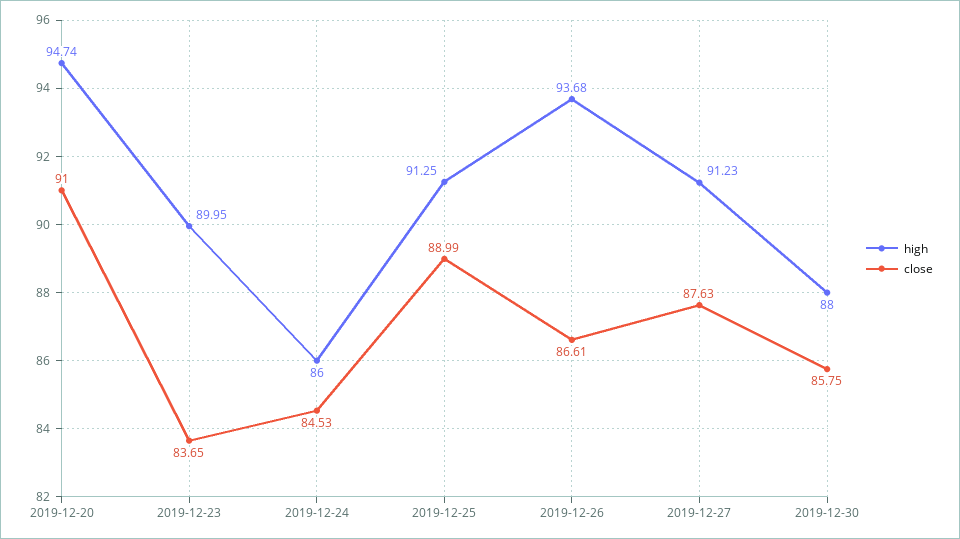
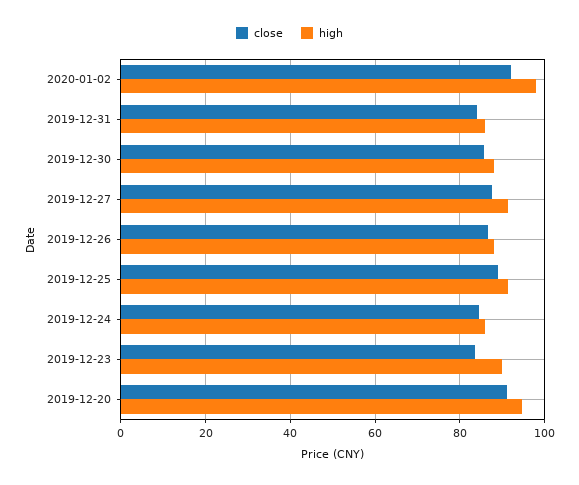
high, 2019-12-26: 93.68 -> 88
close, 2020-01-02: none -> 92
high, 2020-01-02: none -> 98
close, 2019-12-31: none -> 84
high, 2019-12-31: none -> 86

